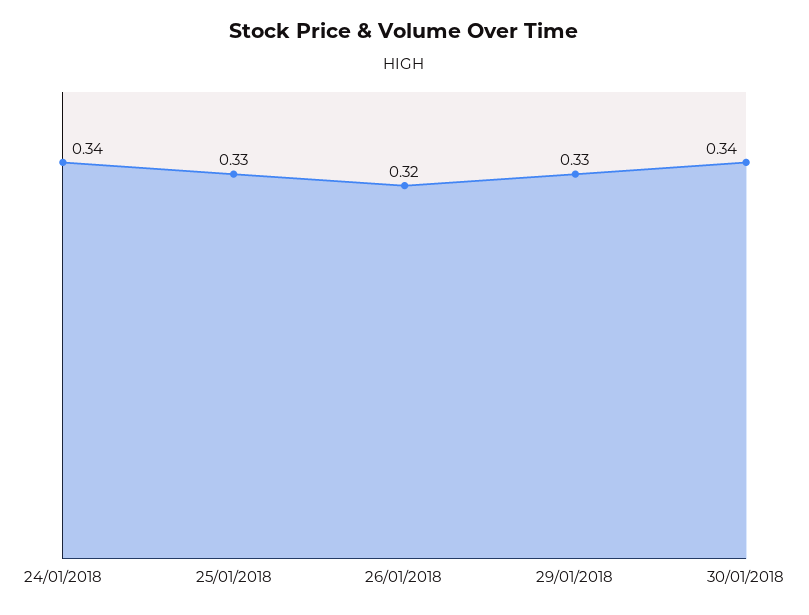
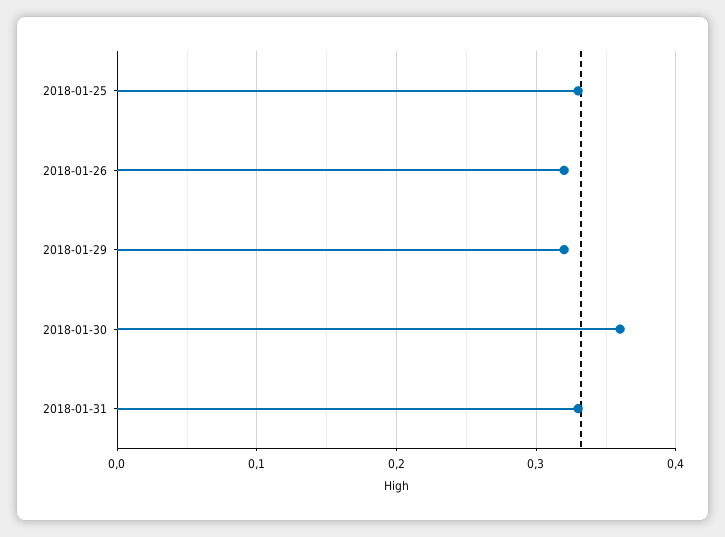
24/01/2018: 0.34 -> none
29/01/2018: 0.33 -> 0.32
30/01/2018: 0.34 -> 0.36
2018-01-31: none -> 0.33

